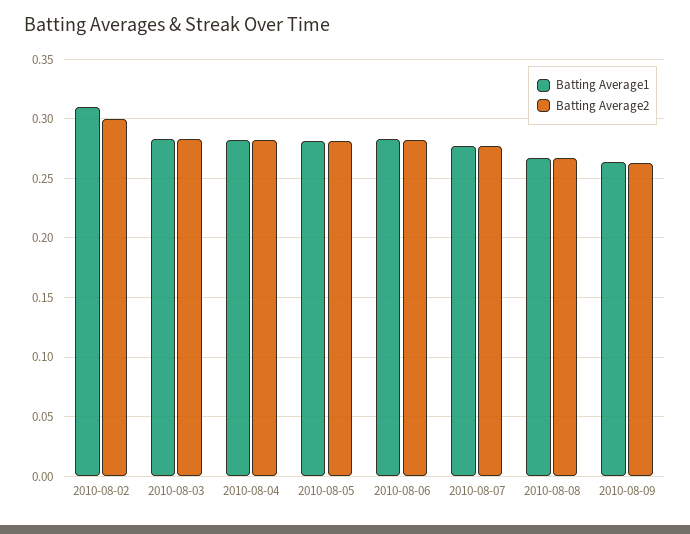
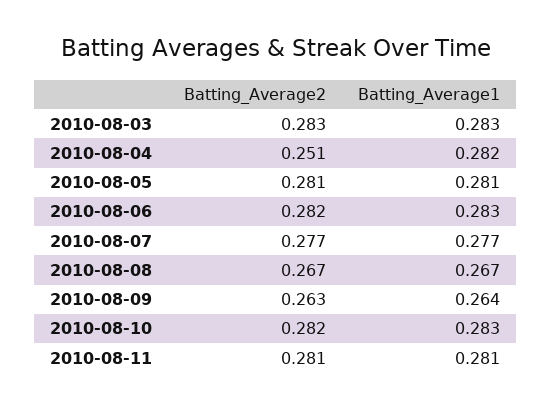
Batting Average1, 2010-08-02: 0.31 -> none
Batting Average2, 2010-08-02: 0.3 -> none
Batting Average2, 2010-08-04: 0.28 -> 0.251
Batting Average2, 2010-08-10: none -> 0.282
Batting Average1, 2010-08-10: none -> 0.283
Batting Average2, 2010-08-11: none -> 0.281
Batting Average1, 2010-08-11: none -> 0.281

